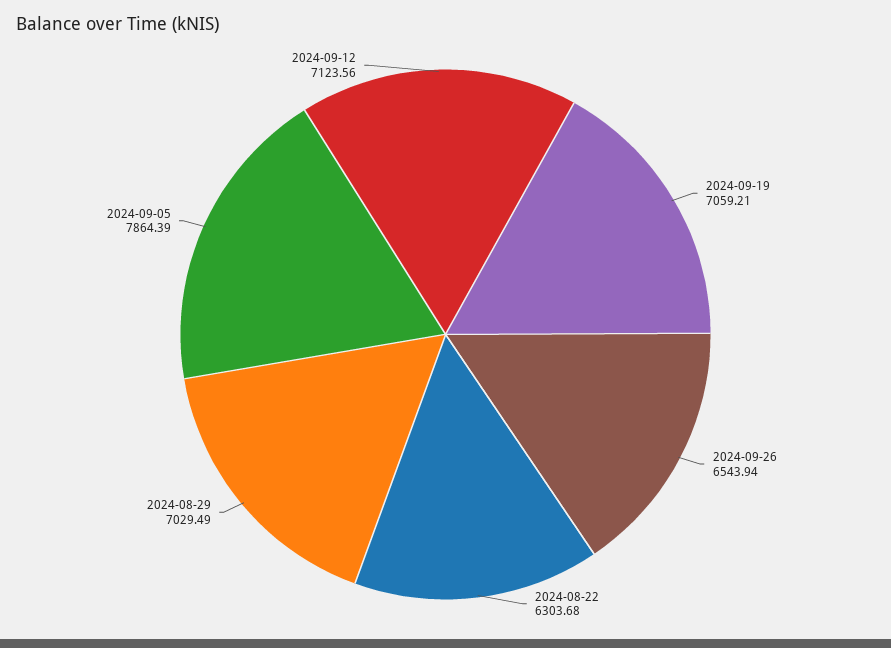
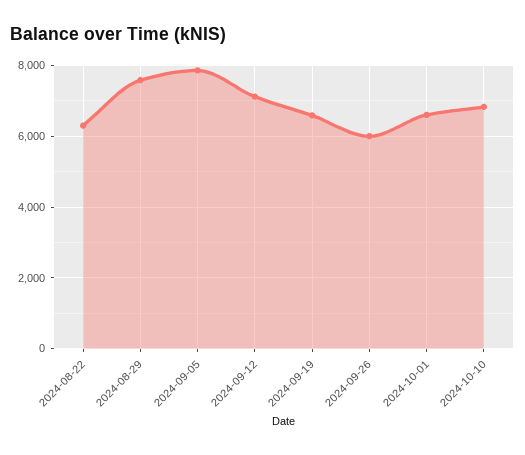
2024-09-19: 7059.21 -> 6600
2024-09-26: 6543.94 -> 6000
2024-08-29: 7029.49 -> 7600
2024-10-01: none -> 6600
2024-10-10: none -> 6800

